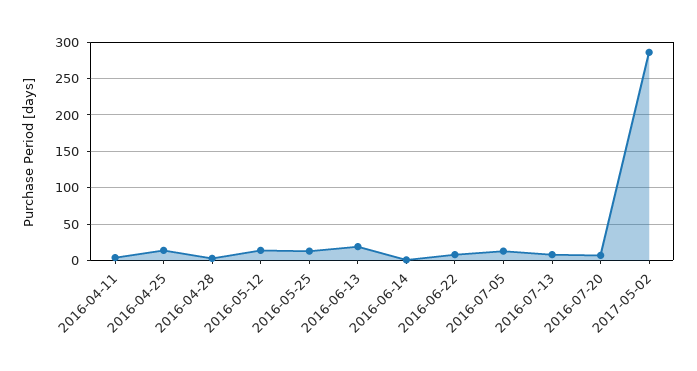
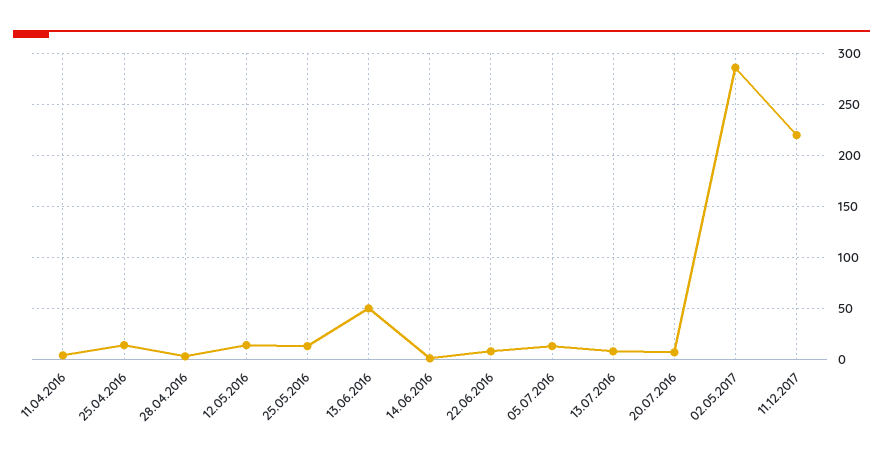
2016-06-13: 20 -> 50
11.12.2017: none -> 220

